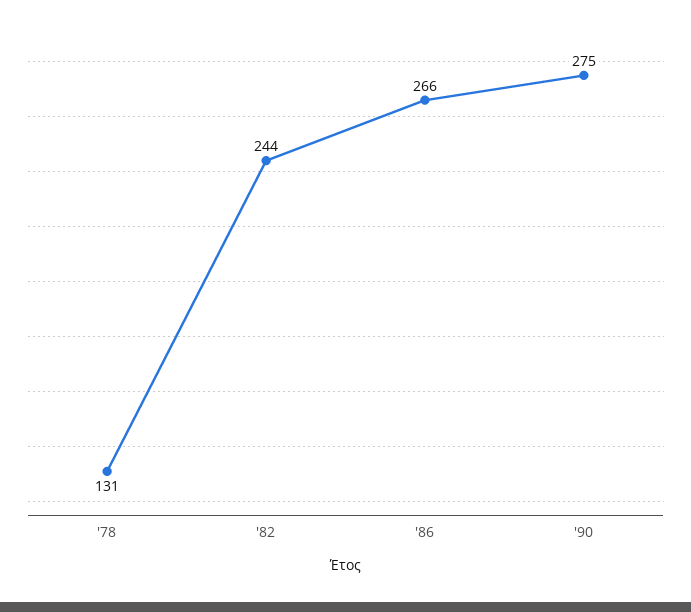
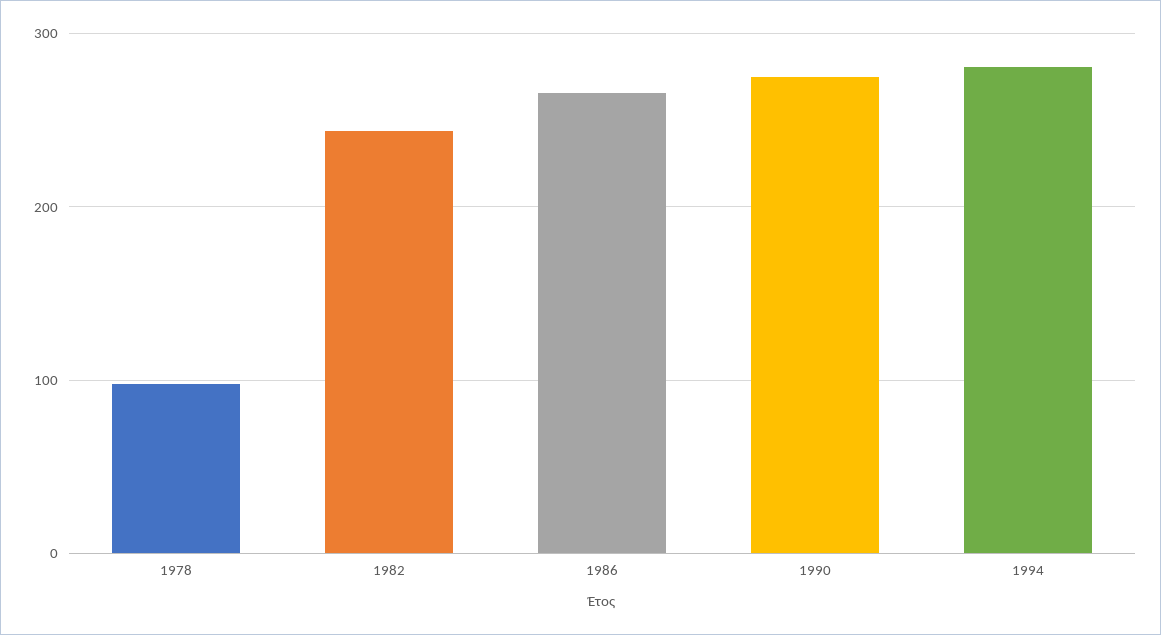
'78: 131 -> 100
1994: none -> 280

